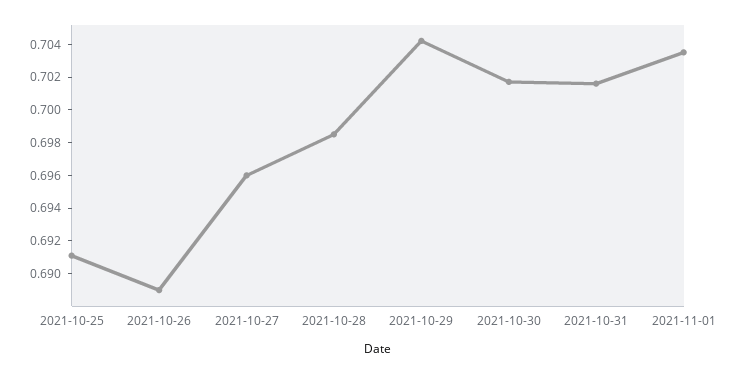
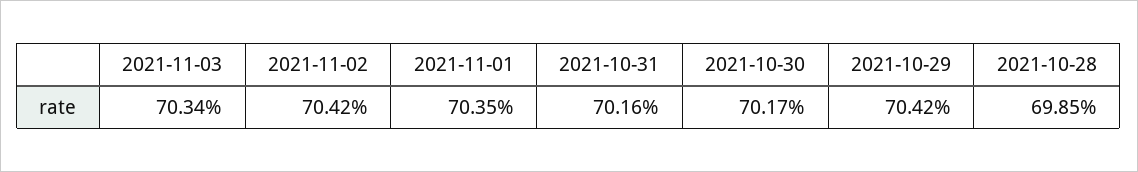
2021-10-25: 0.691 -> none
2021-10-26: 0.689 -> none
2021-10-27: 0.696 -> none
2021-11-03: none -> 0.7034
2021-11-02: none -> 0.7042

